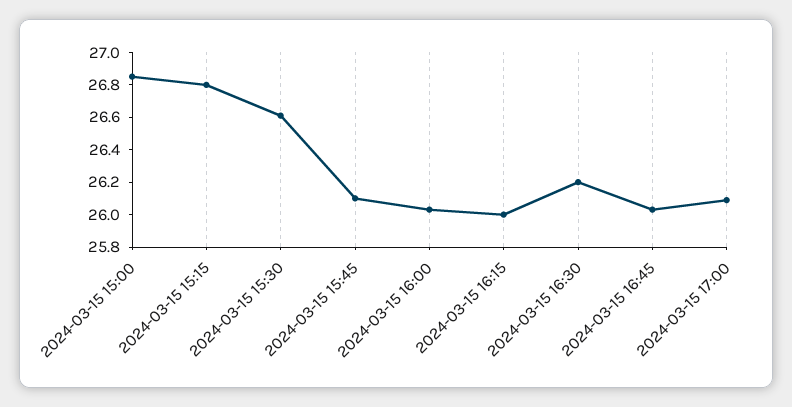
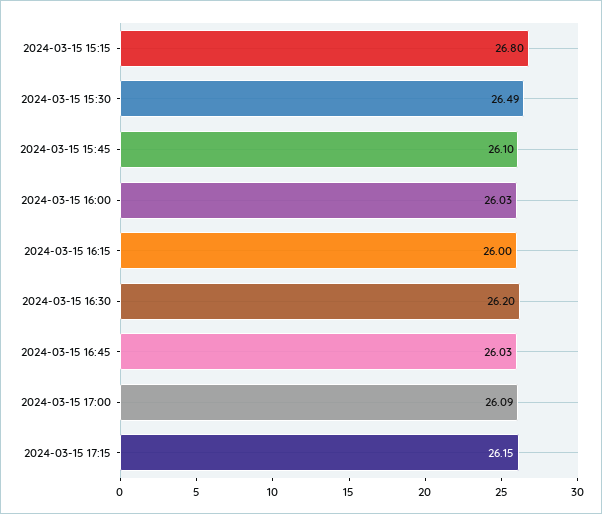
2024-03-15 15:00: 26.85 -> none
2024-03-15 15:30: 26.6 -> 26.49
2024-03-15 17:15: none -> 26.15

